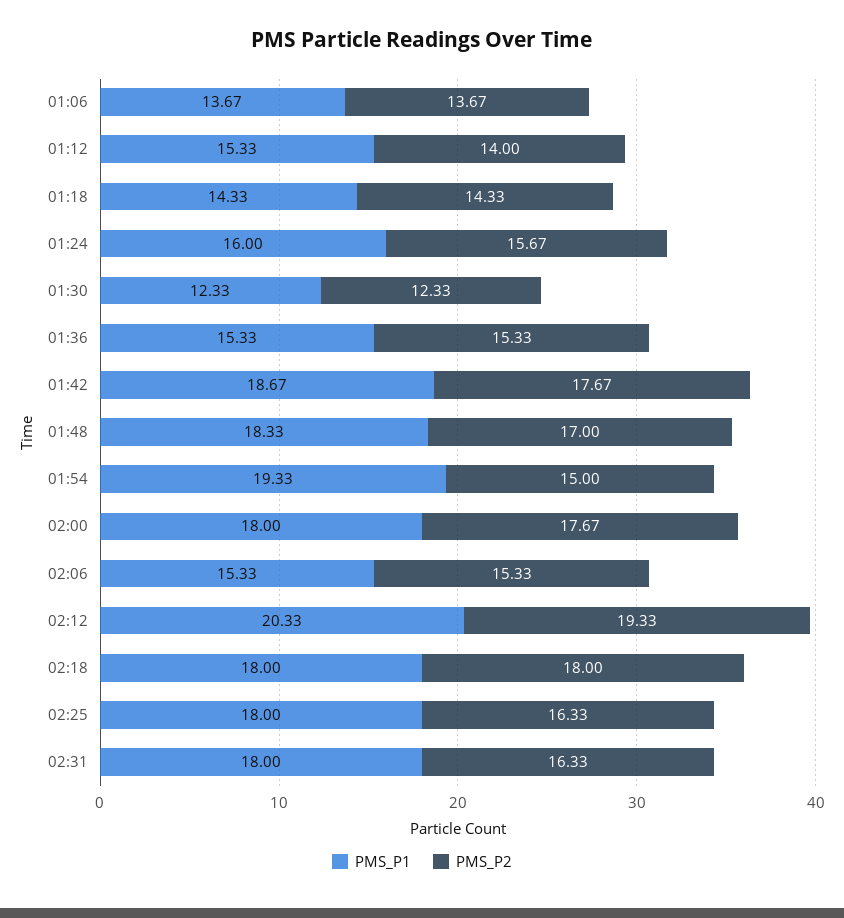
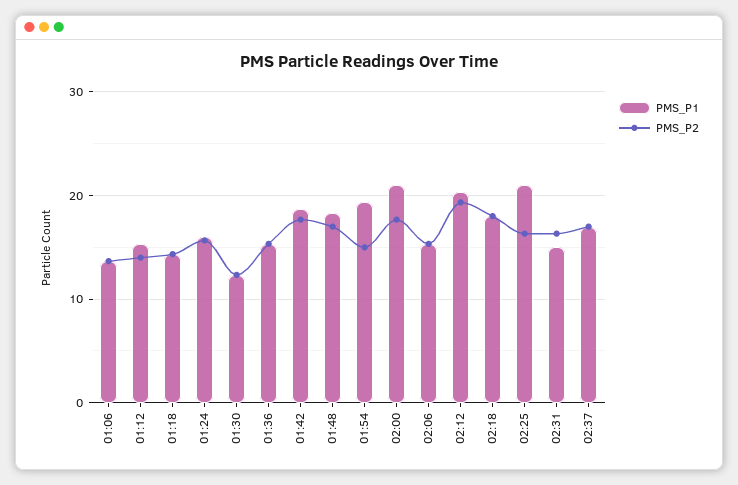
PMS_P1, 02:00: 18 -> 21
PMS_P1, 02:25: 18 -> 21
PMS_P1, 02:31: 18 -> 15
PMS_P1, 02:37: none -> 17
PMS_P2, 02:37: none -> 17

